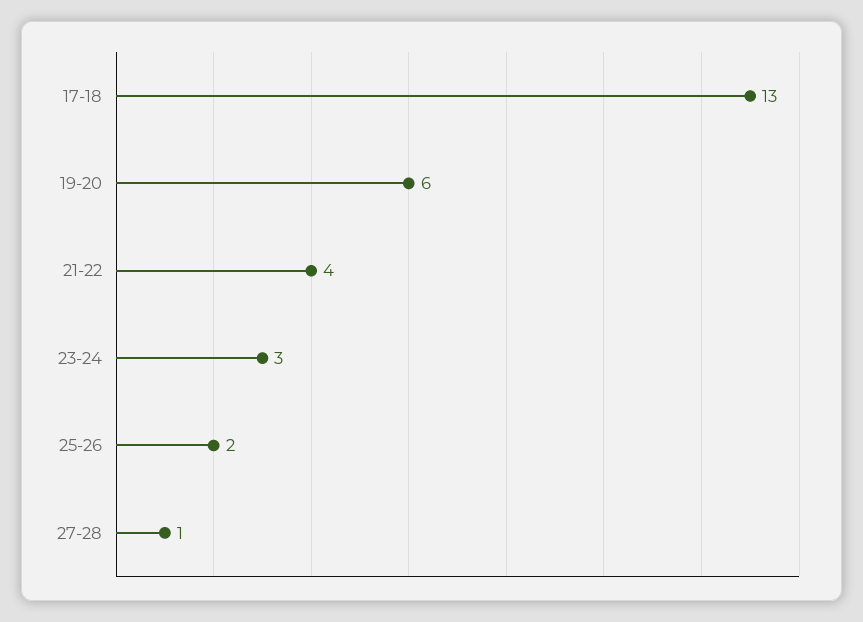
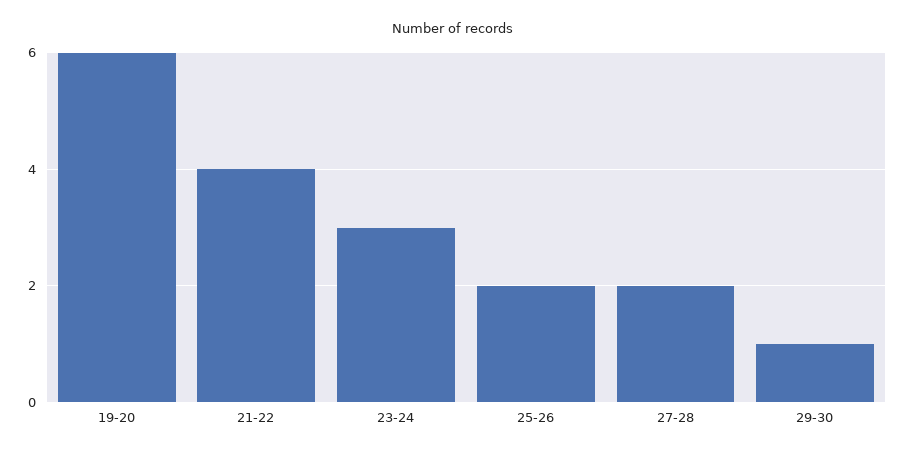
17-18: 13 -> none
27-28: 1 -> 2
29-30: none -> 1

